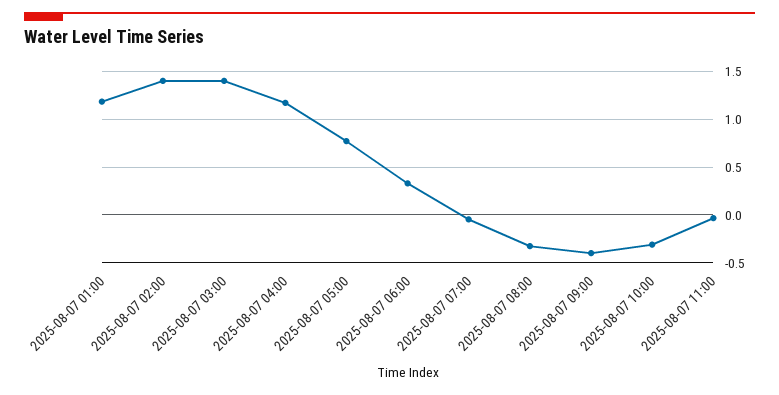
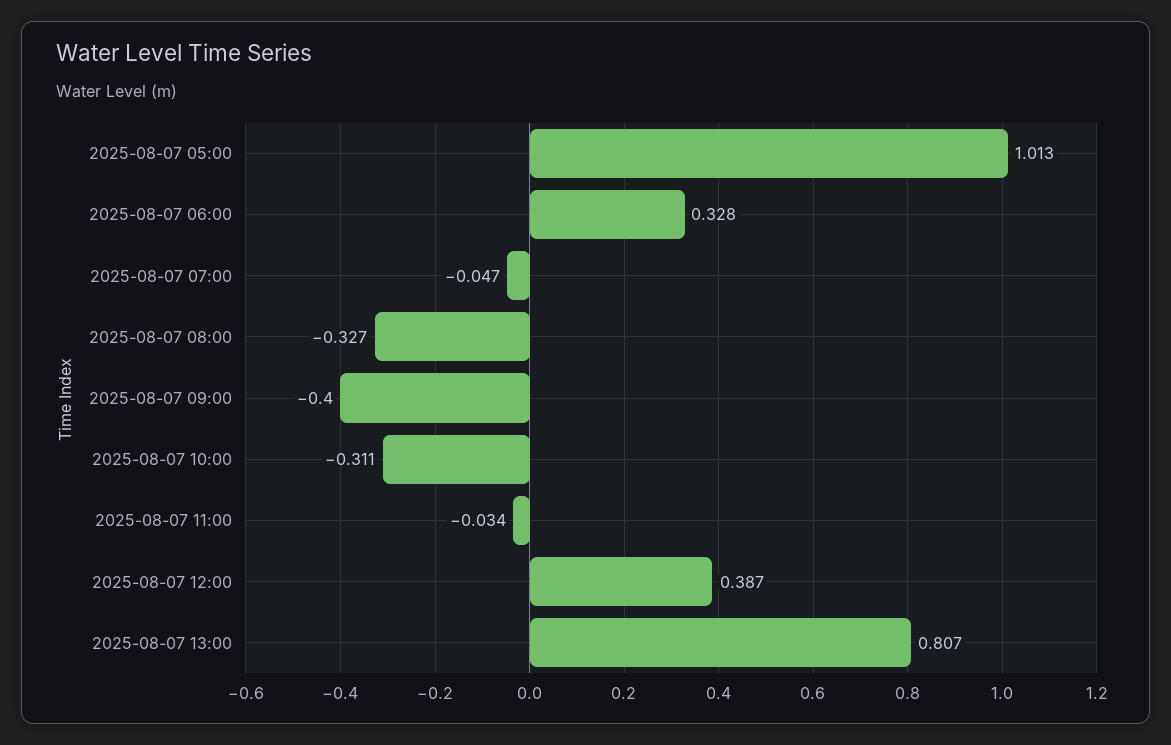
2025-08-07 01:00: 1.2 -> none
2025-08-07 02:00: 1.4 -> none
2025-08-07 03:00: 1.4 -> none
2025-08-07 04:00: 1.2 -> none
2025-08-07 05:00: 0.8 -> 1.013
2025-08-07 12:00: none -> 0.387
2025-08-07 13:00: none -> 0.807

